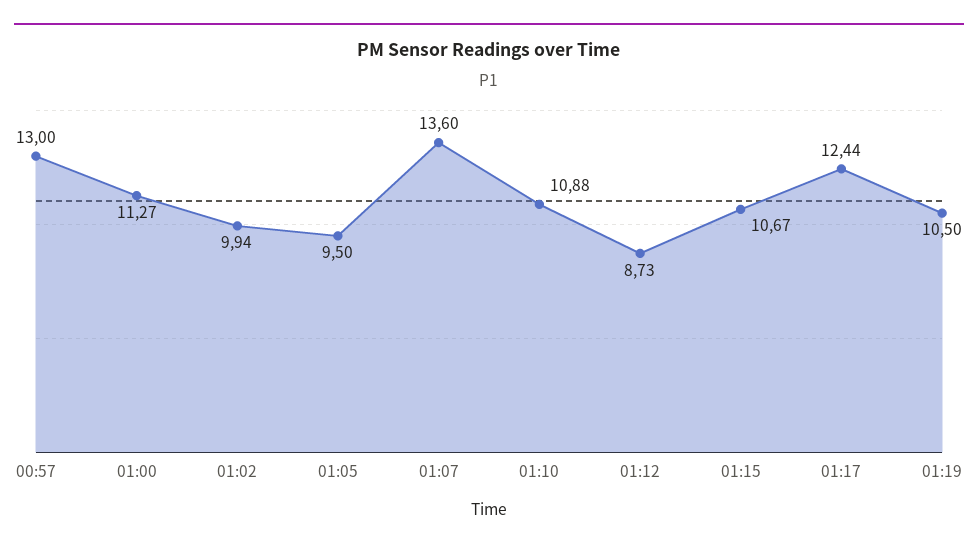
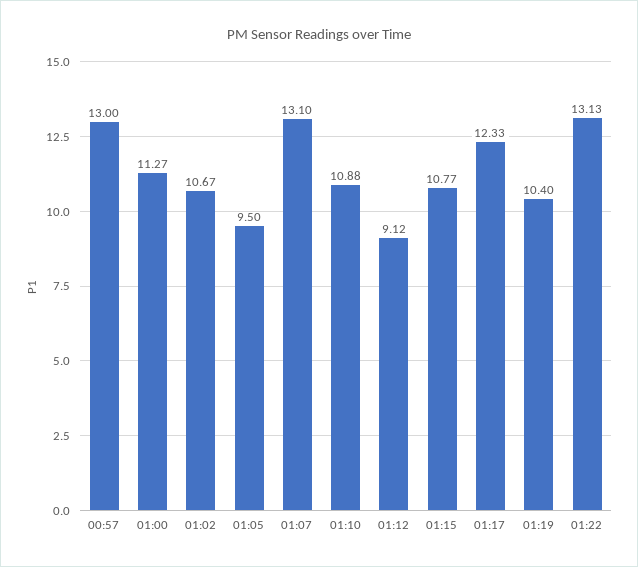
01:02: 9.94 -> 10.67
01:07: 13.6 -> 13.1
01:12: 8.73 -> 9.12
01:15: 10.67 -> 10.77
01:17: 12.44 -> 12.33
01:19: 10.5 -> 10.4
01:22: none -> 13.13

